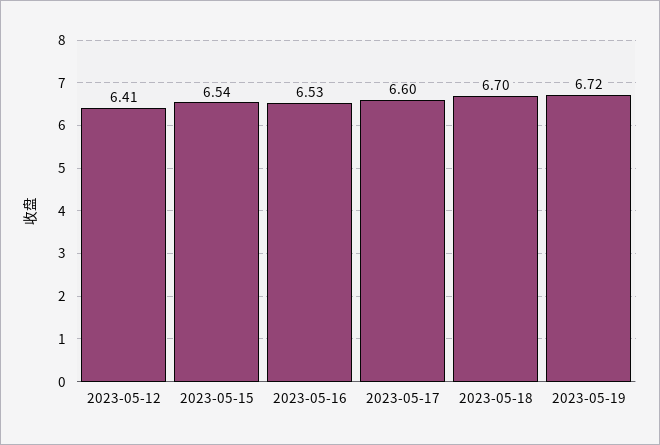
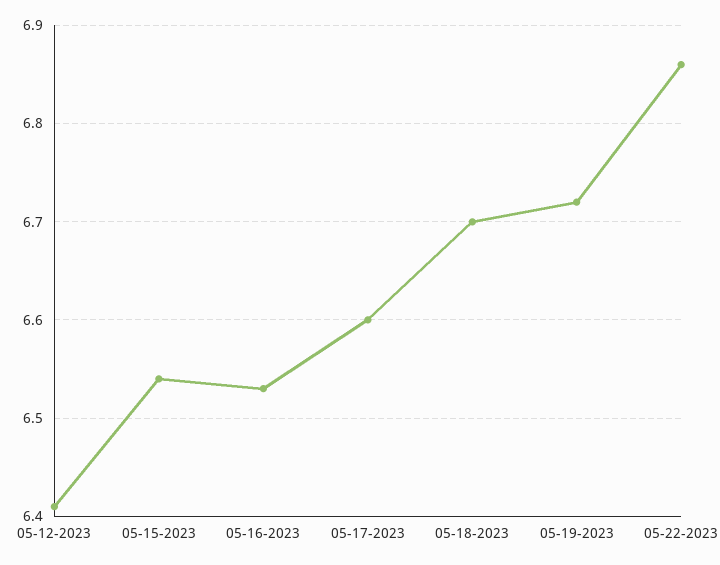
05-22-2023: none -> 6.86

